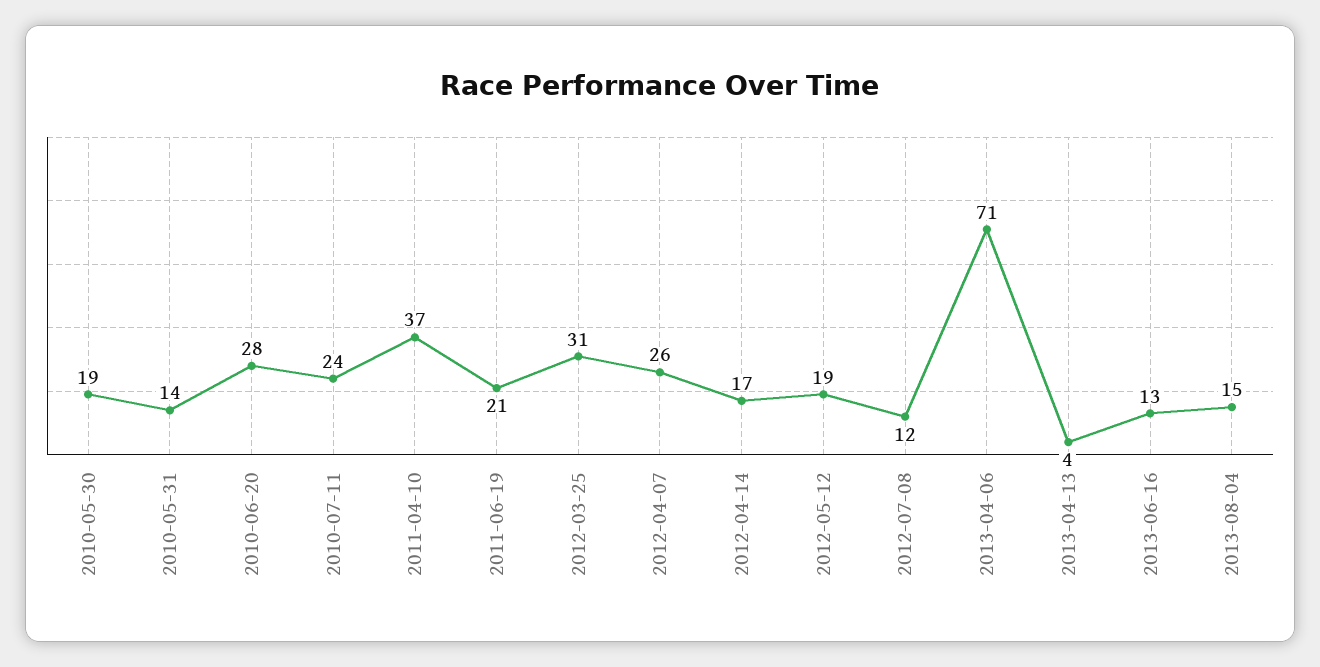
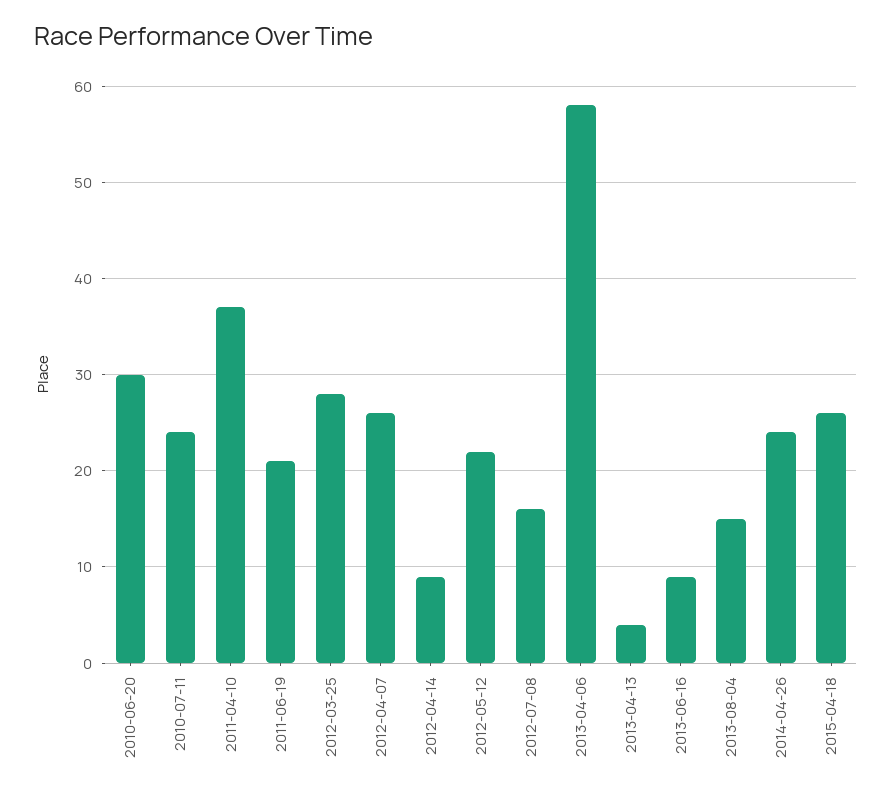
2010-05-30: 19 -> none
2010-05-31: 14 -> none
2010-06-20: 28 -> 30
2012-03-25: 31 -> 28
2012-04-14: 17 -> 9
2012-05-12: 19 -> 22
2012-07-08: 12 -> 16
2013-04-06: 71 -> 58
2013-06-16: 13 -> 9
2014-04-26: none -> 24
2015-04-18: none -> 26

